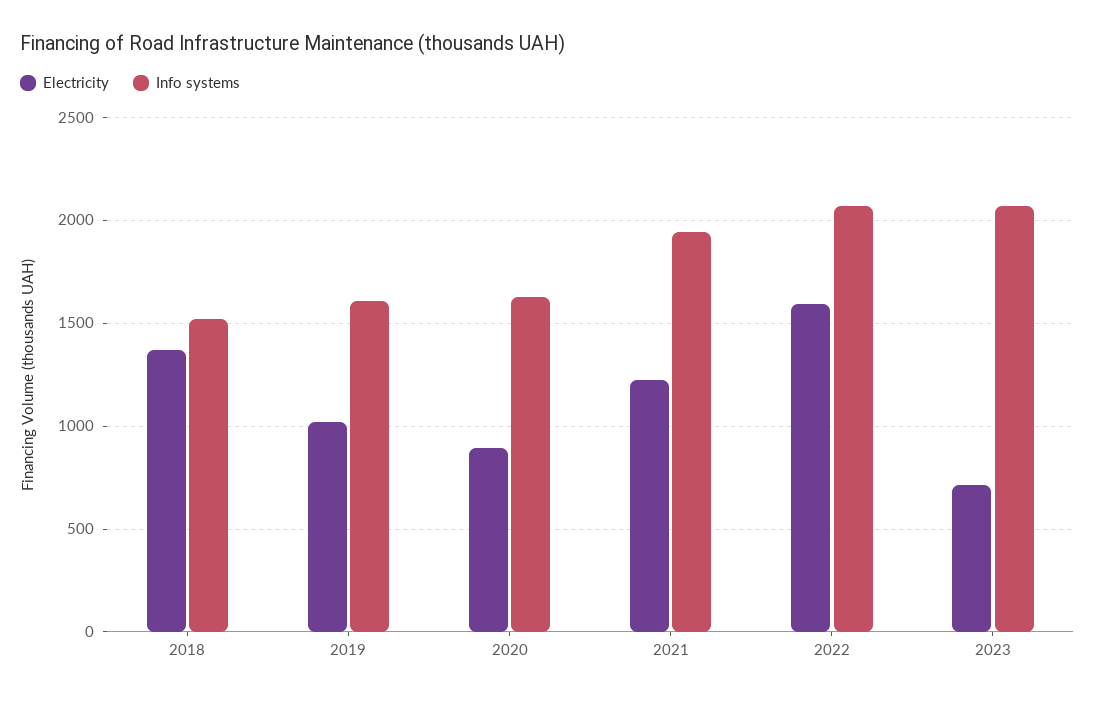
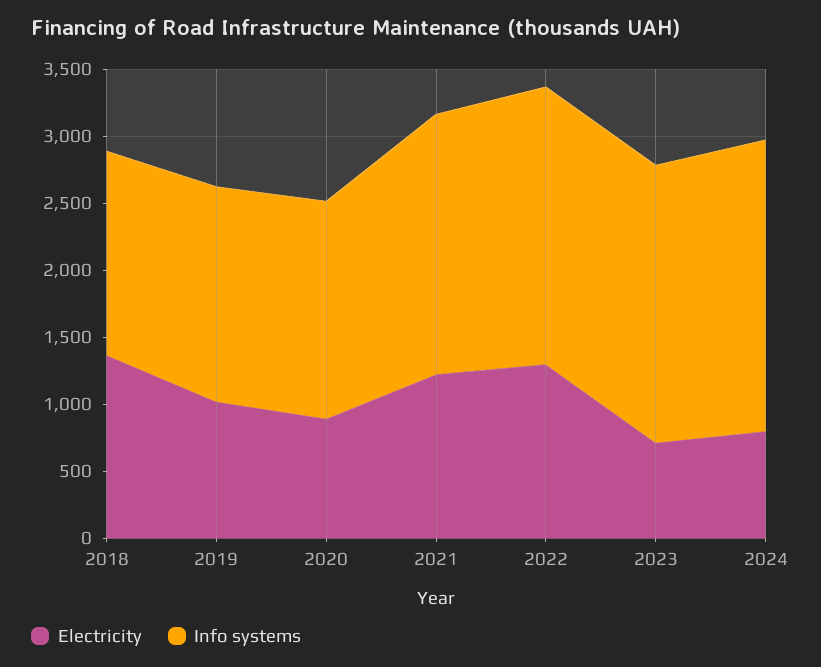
Electricity, 2022: 1600 -> 1300
Electricity, 2024: none -> 800
Info systems, 2024: none -> 2200

